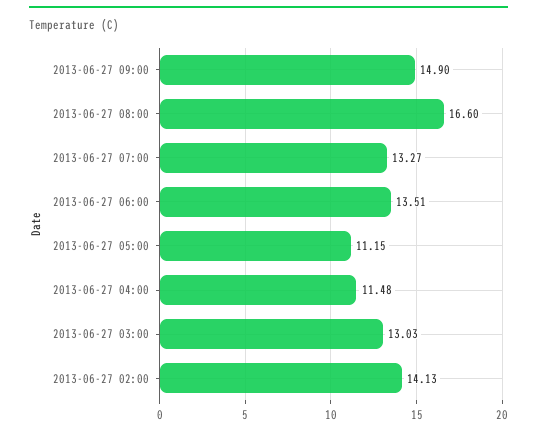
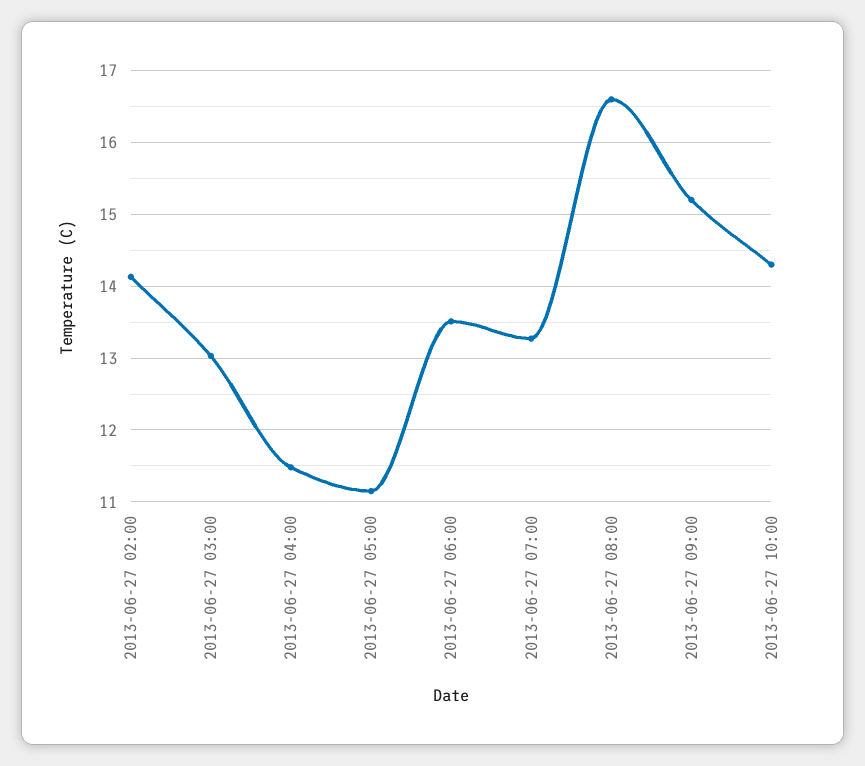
2013-06-27 09:00: 14.9 -> 15.2
2013-06-27 10:00: none -> 14.3

